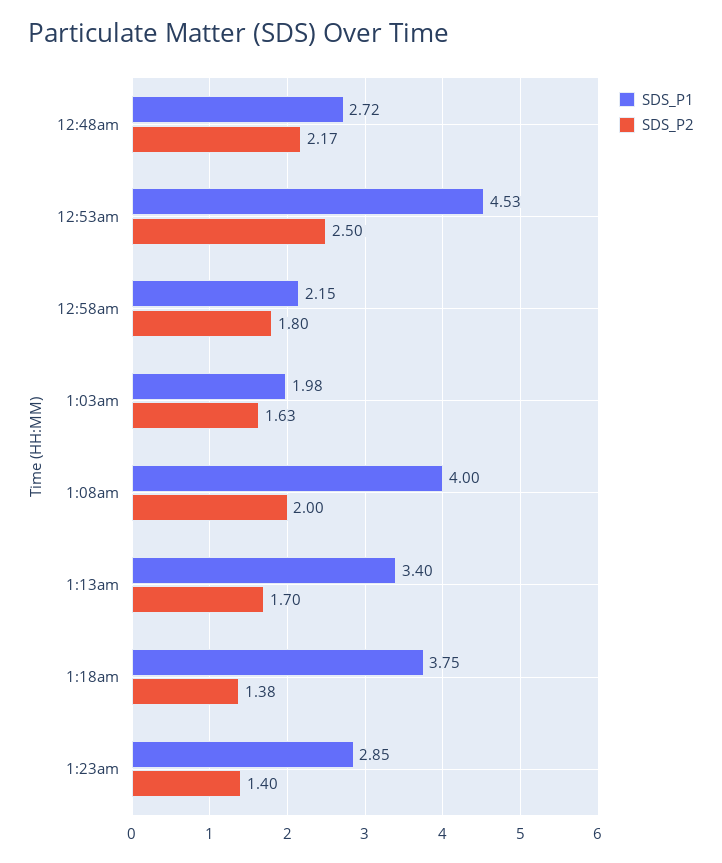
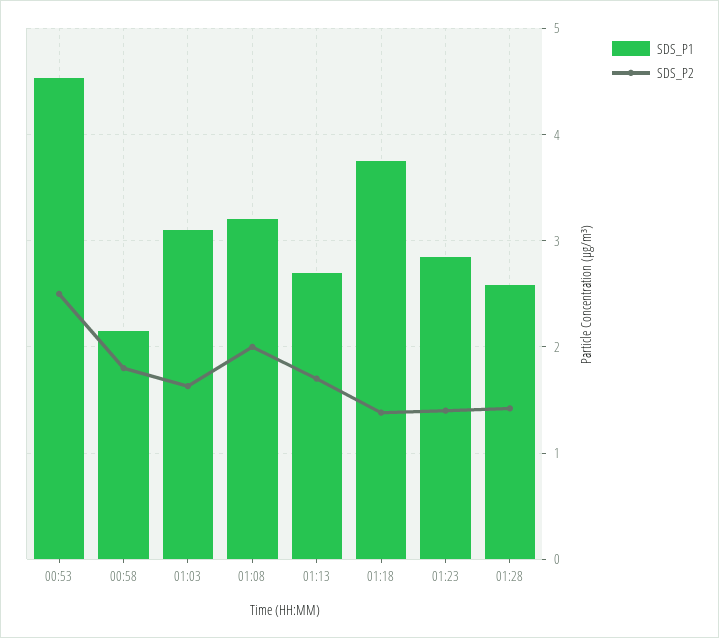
SDS_P1, 12:48am: 2.72 -> none
SDS_P2, 12:48am: 2.17 -> none
SDS_P1, 1:03am: 1.98 -> 3.1
SDS_P1, 1:08am: 4 -> 3.2
SDS_P1, 1:13am: 3.4 -> 2.7
SDS_P1, 01:28: none -> 2.6
SDS_P2, 01:28: none -> 1.4

